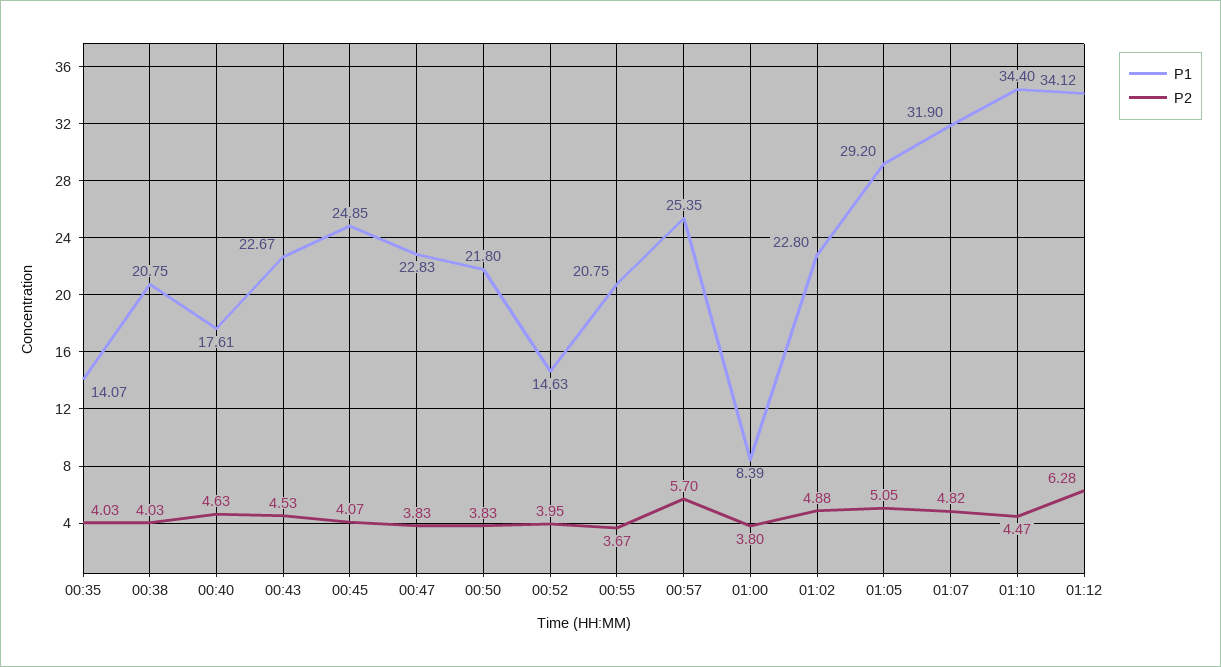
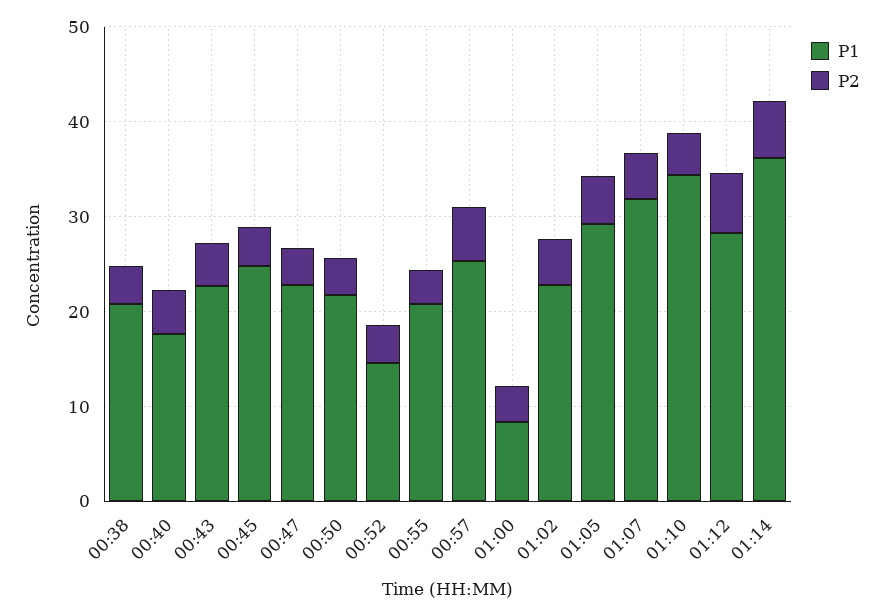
P1, 00:35: 14.07 -> none
P2, 00:35: 4.03 -> none
P1, 01:12: 34.12 -> 28
P1, 01:14: none -> 36
P2, 01:14: none -> 6

